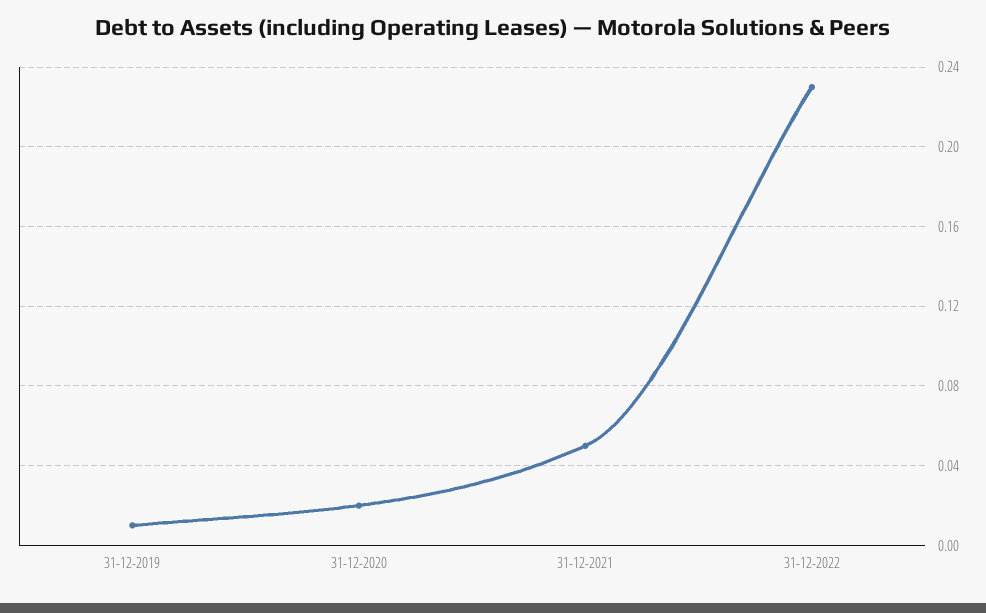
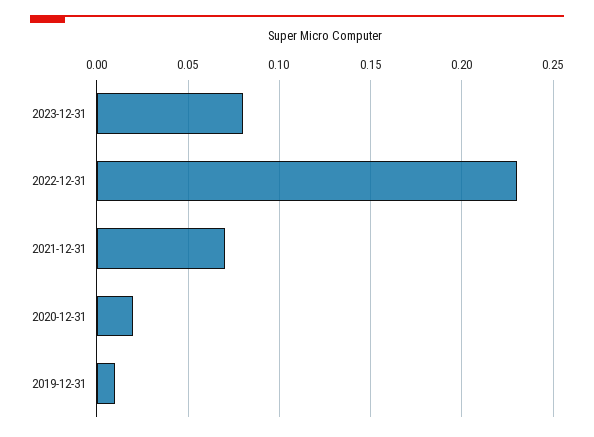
31-12-2021: 0.05 -> 0.07
2023-12-31: none -> 0.08

